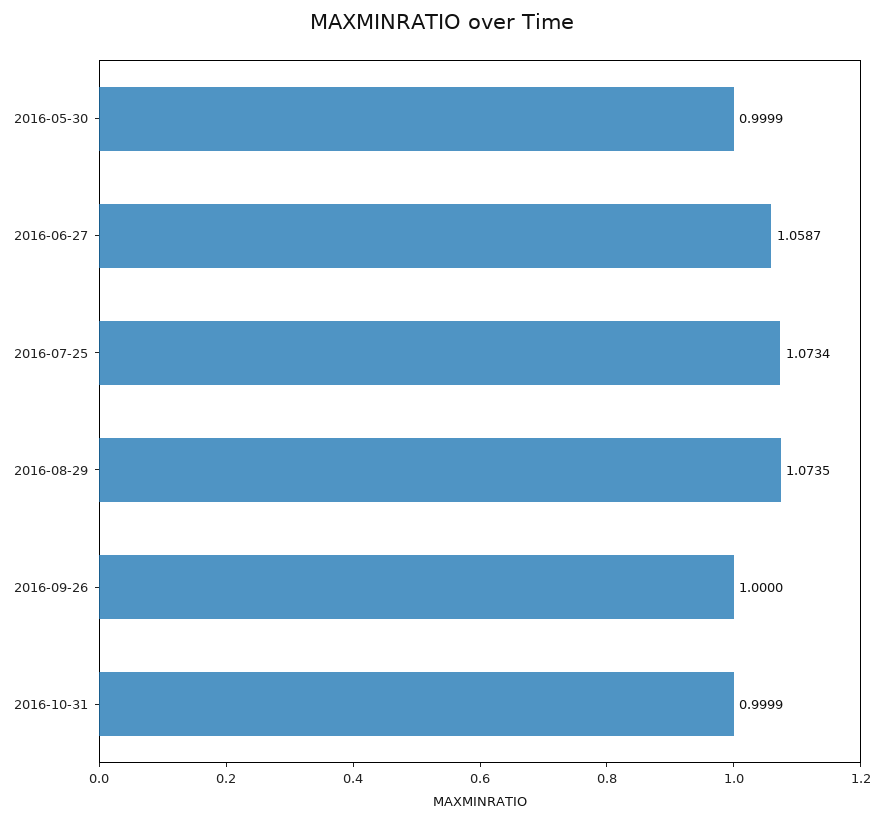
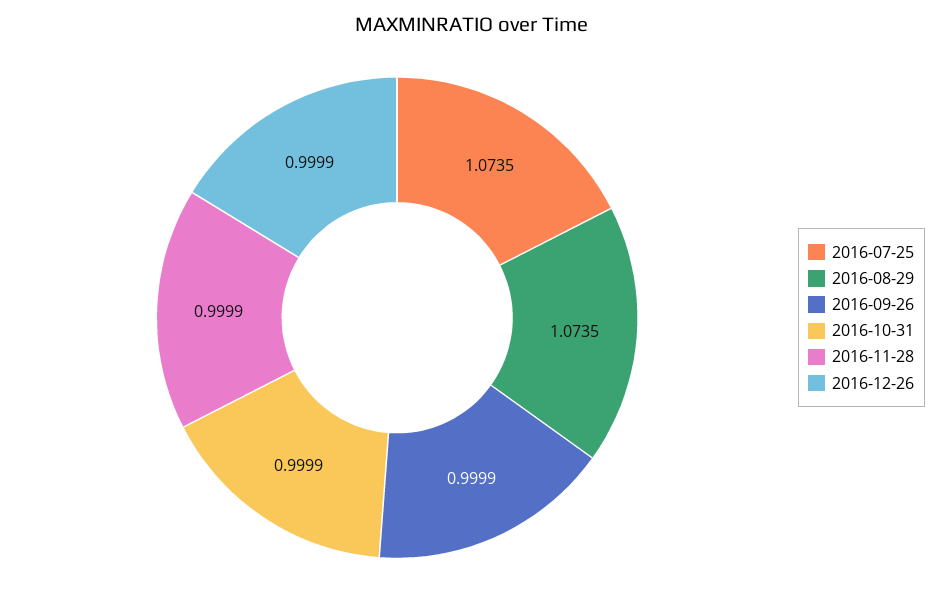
2016-05-30: 0.9999 -> none
2016-06-27: 1.0587 -> none
2016-07-25: 1.0734 -> 1.0735
2016-09-26: 1 -> 0.9999
2016-11-28: none -> 0.9999
2016-12-26: none -> 0.9999

